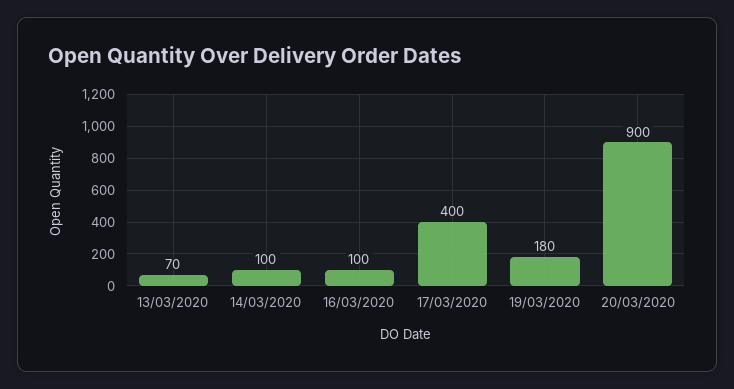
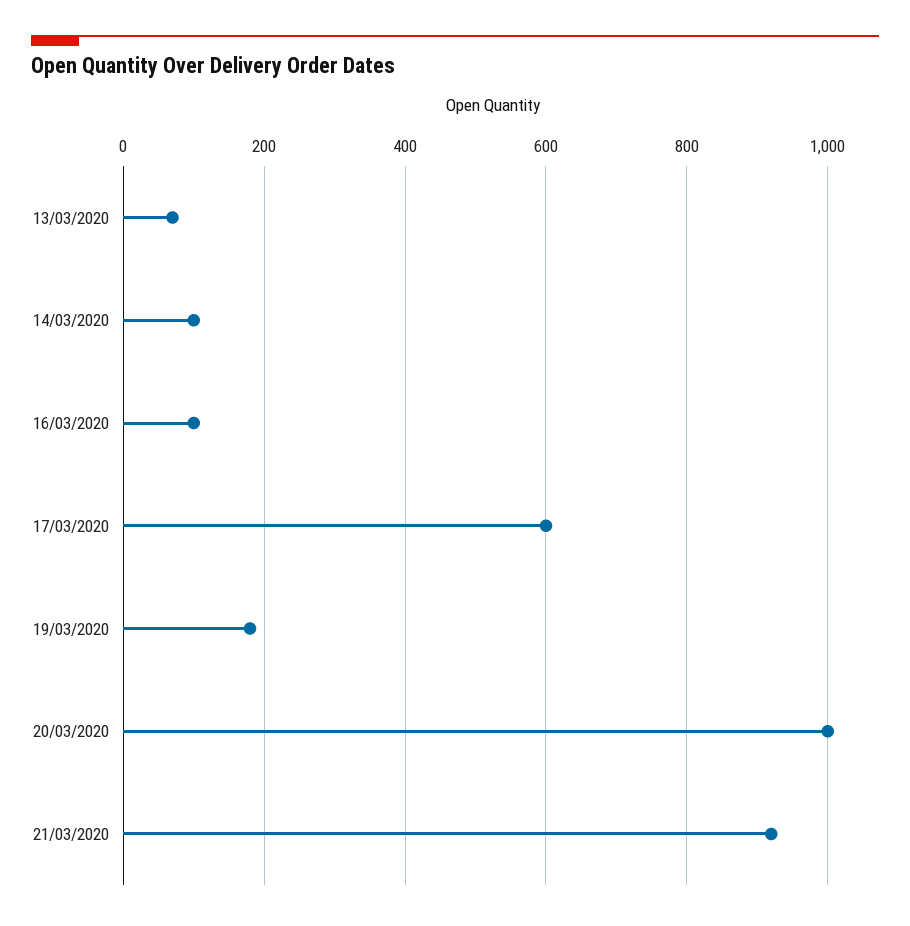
17/03/2020: 400 -> 600
20/03/2020: 900 -> 1000
21/03/2020: none -> 920

